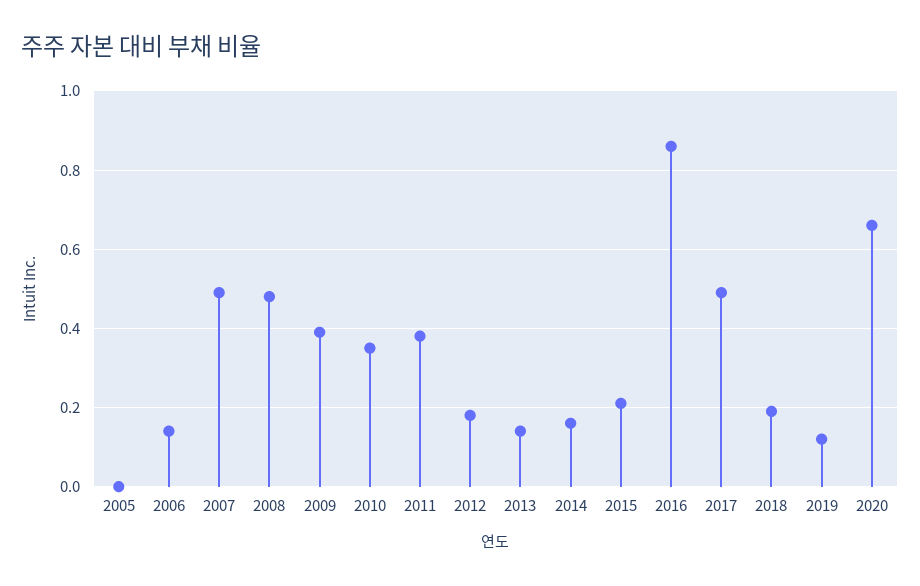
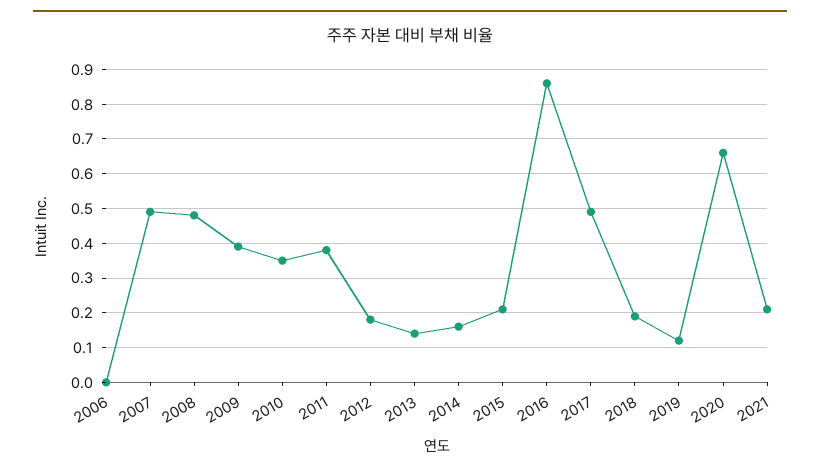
2005: 0 -> none
2006: 0.15 -> 0
2021: none -> 0.2

